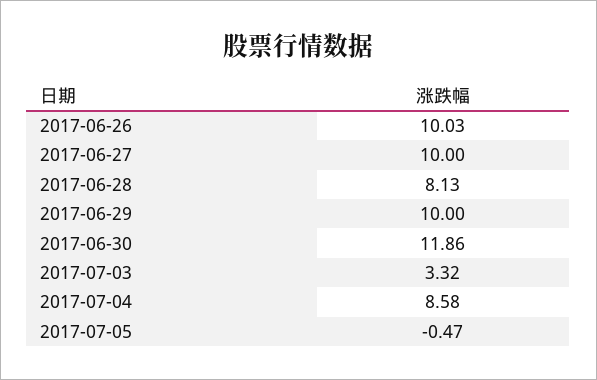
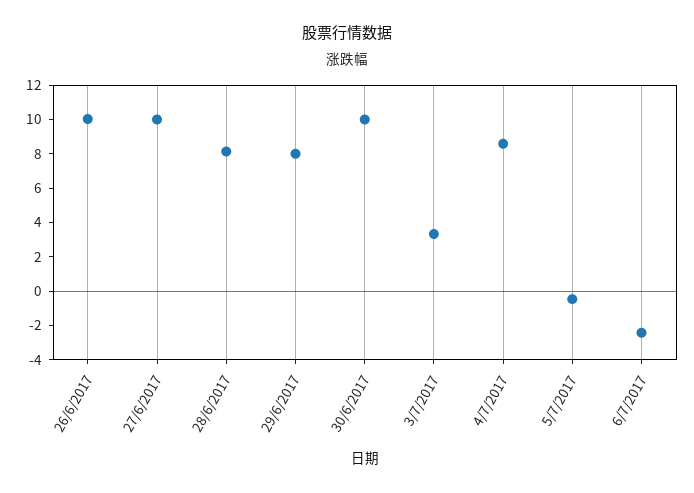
2017-06-29: 10 -> 8
2017-06-30: 11.86 -> 10
6/7/2017: none -> -2.5

